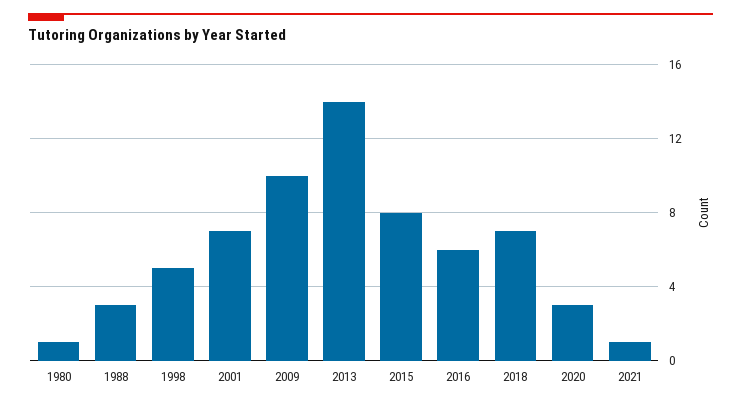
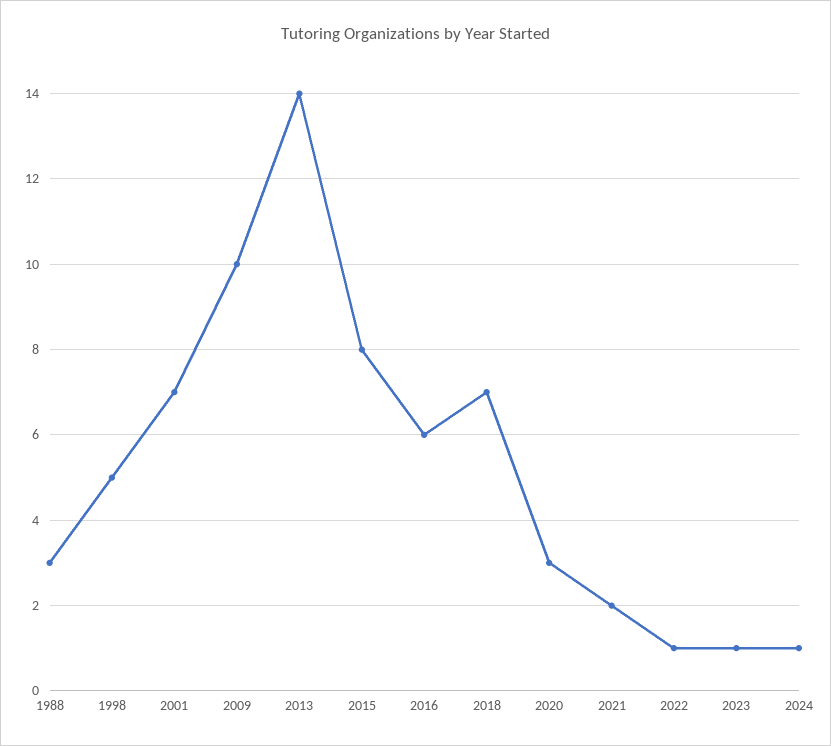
1980: 1 -> none
2021: 1 -> 2
2022: none -> 1
2023: none -> 1
2024: none -> 1

